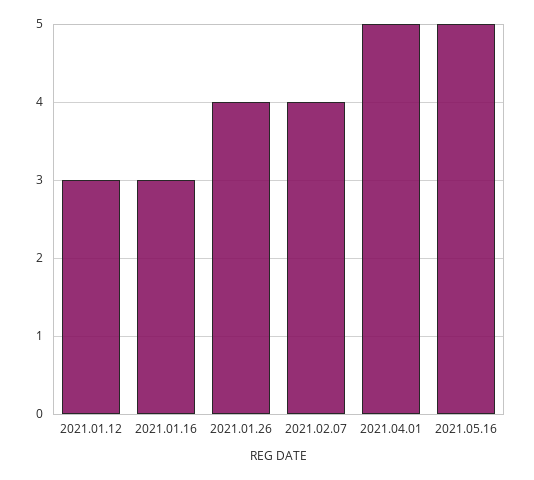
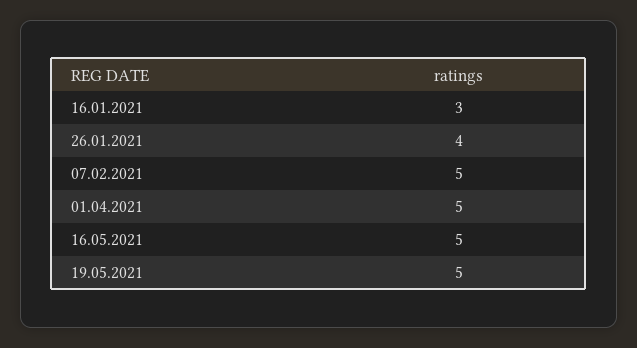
2021.01.12: 3 -> none
2021.02.07: 4 -> 5
19.05.2021: none -> 5

